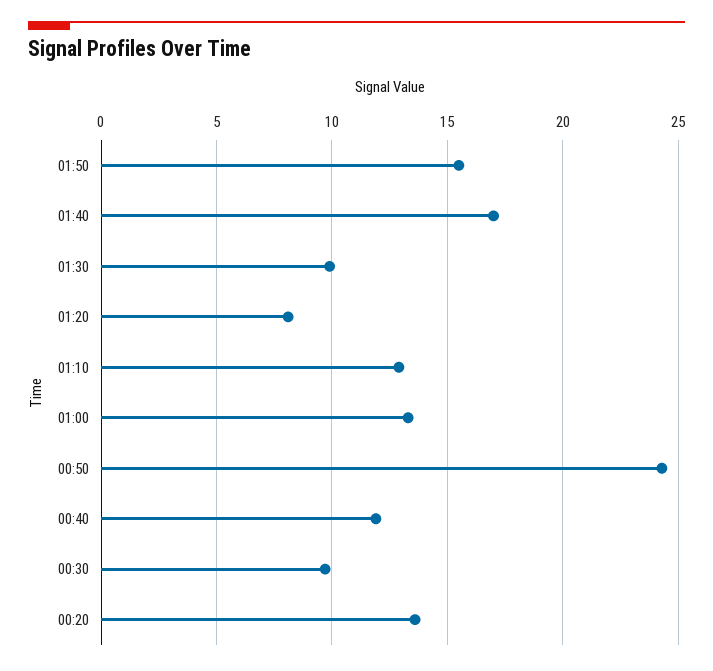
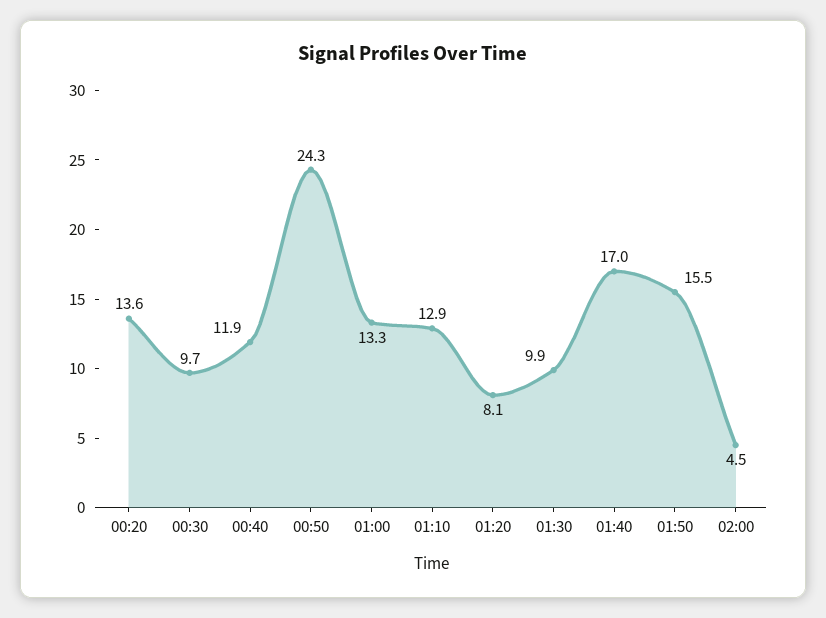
02:00: none -> 4.5

